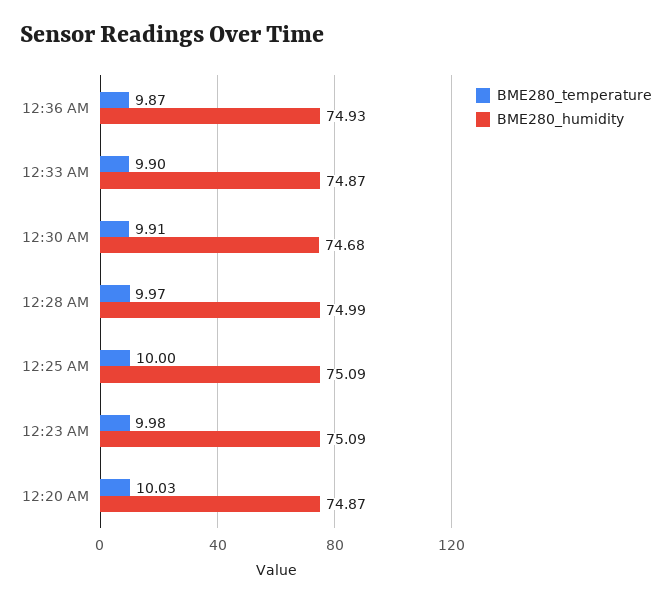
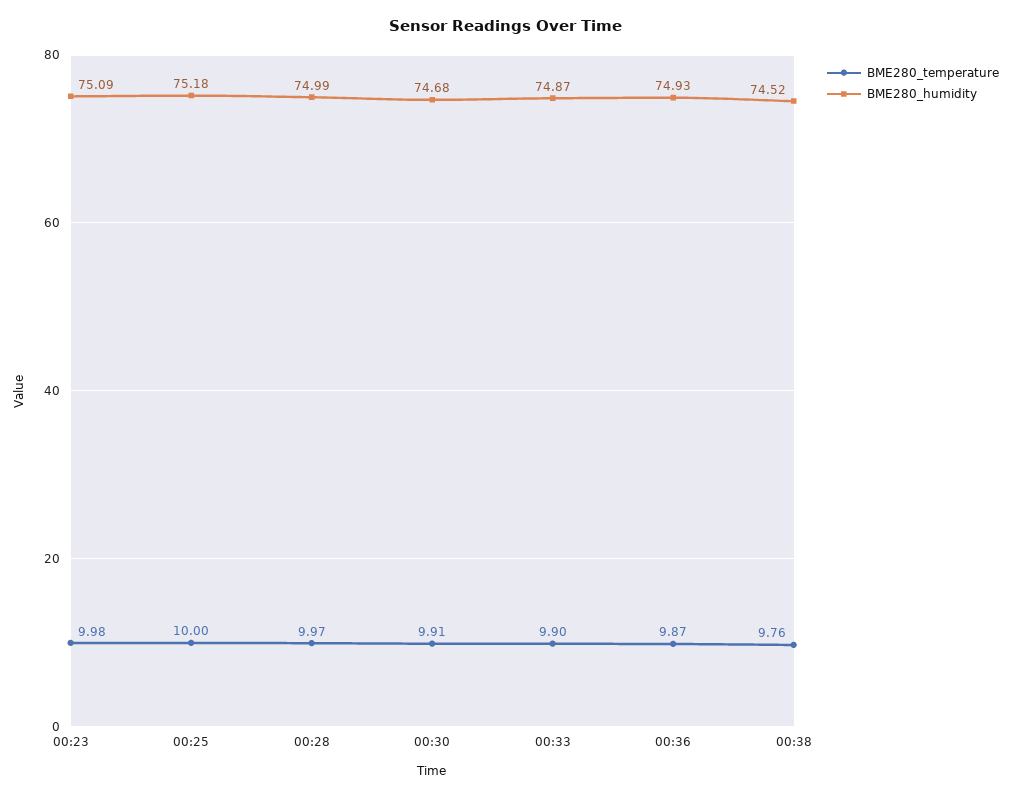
BME280_humidity, 12:25 AM: 75.09 -> 75.18
BME280_temperature, 12:20 AM: 10.03 -> none
BME280_humidity, 12:20 AM: 74.87 -> none
BME280_temperature, 00:38: none -> 9.76
BME280_humidity, 00:38: none -> 74.52

